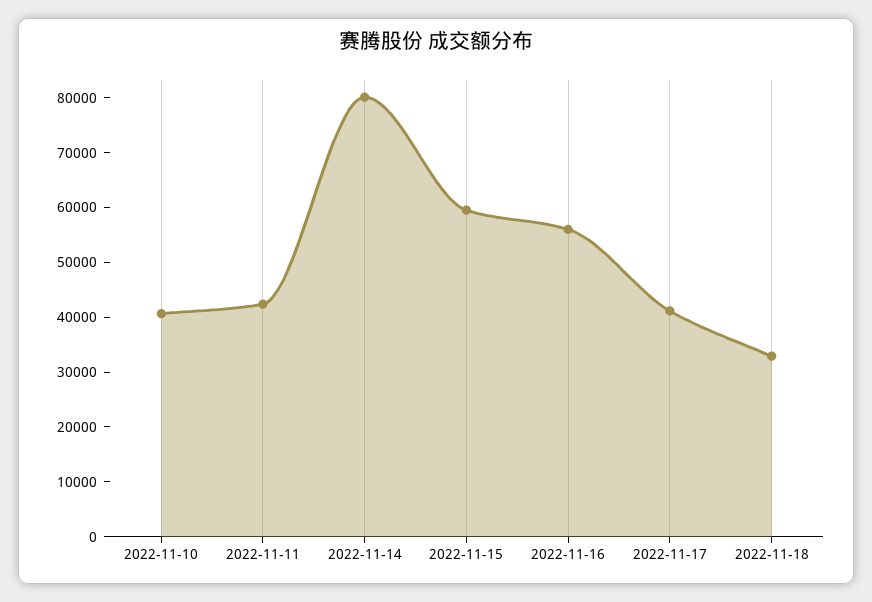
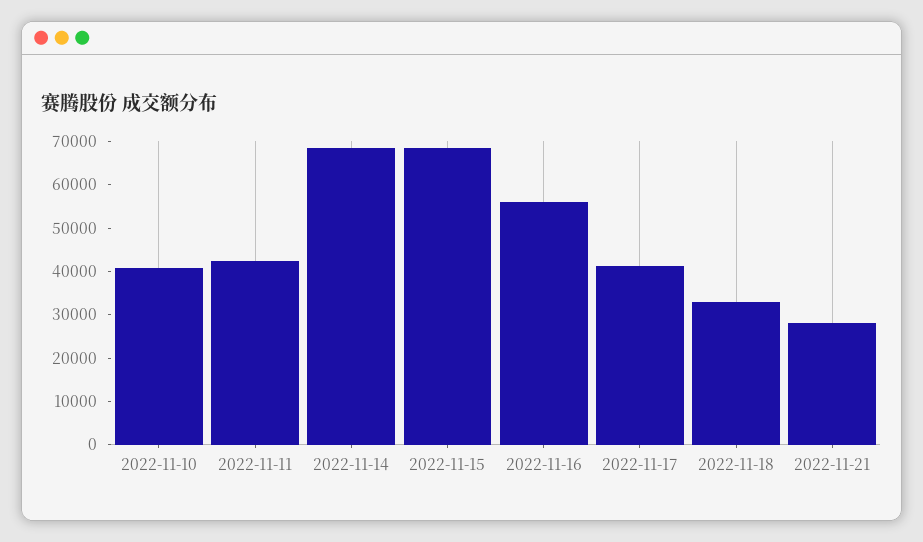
2022-11-14: 80000 -> 68000
2022-11-15: 60000 -> 68000
2022-11-21: none -> 28000

